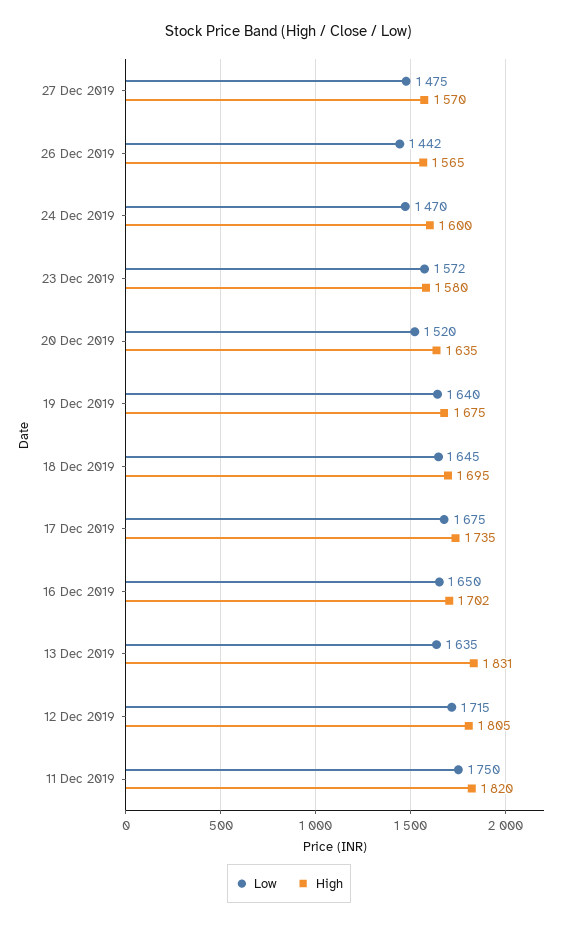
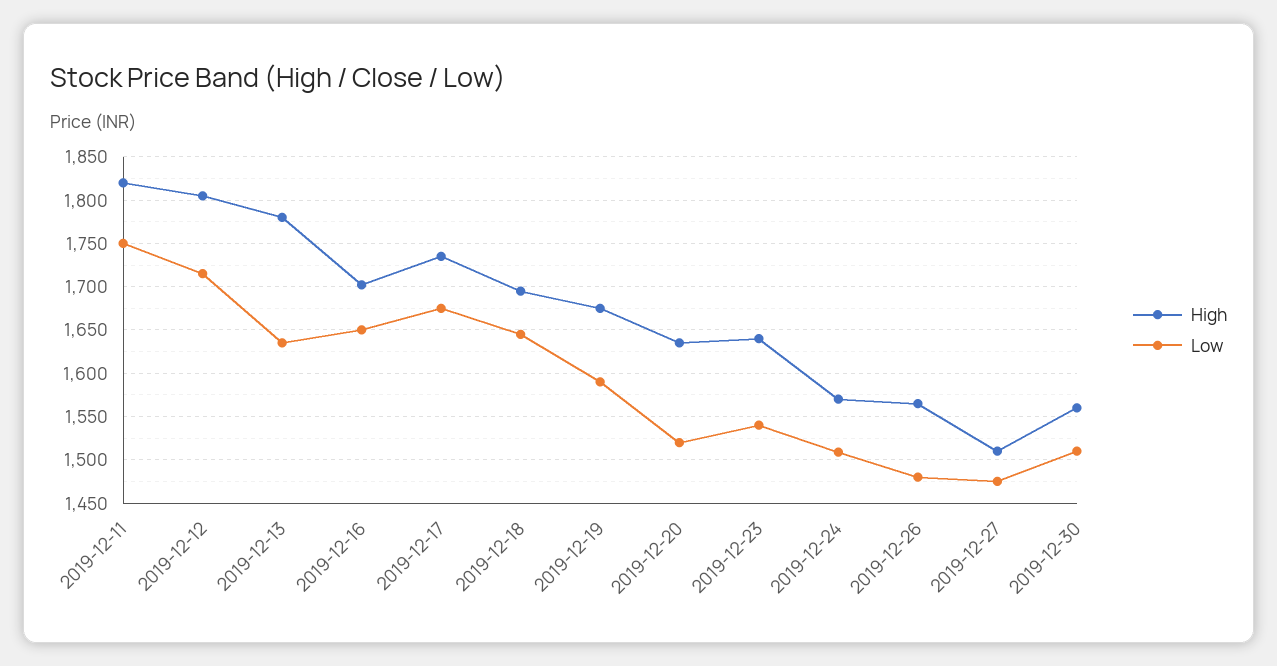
High, 27 Dec 2019: 1570 -> 1510
Low, 26 Dec 2019: 1442 -> 1480
Low, 24 Dec 2019: 1470 -> 1510
High, 24 Dec 2019: 1600 -> 1570
Low, 23 Dec 2019: 1572 -> 1540
High, 23 Dec 2019: 1580 -> 1640
Low, 19 Dec 2019: 1640 -> 1590
High, 13 Dec 2019: 1831 -> 1780
High, 2019-12-30: none -> 1560
Low, 2019-12-30: none -> 1510

